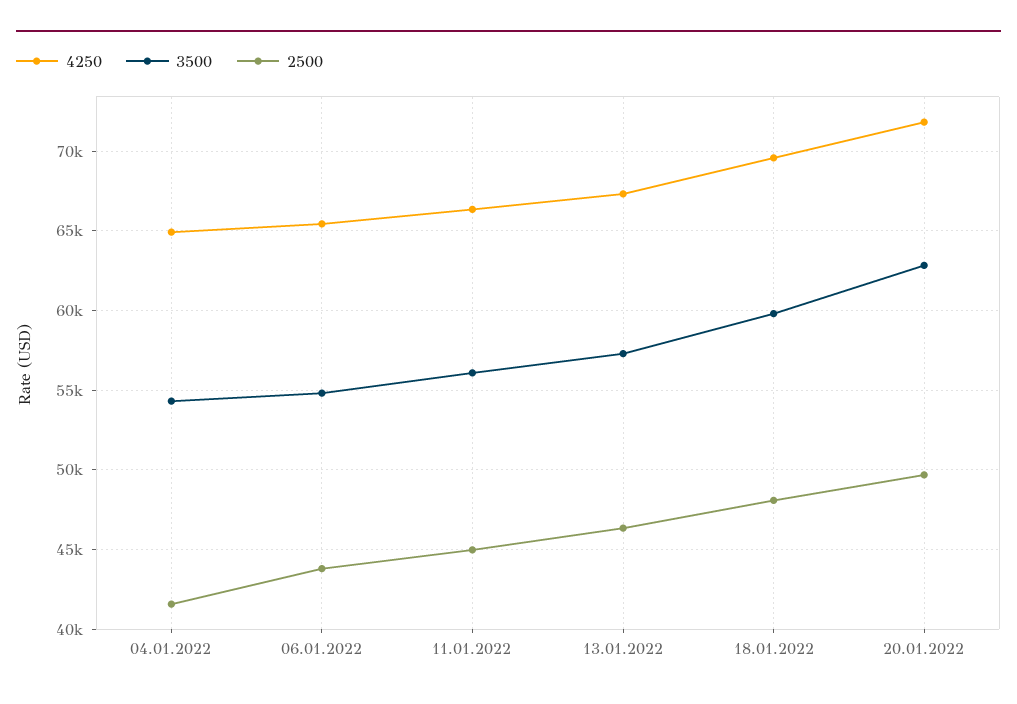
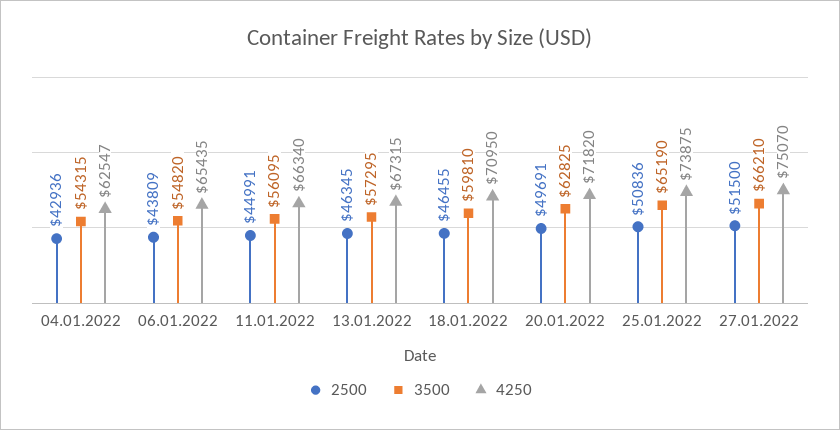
4250, 04.01.2022: 65000 -> 62547
2500, 04.01.2022: 41500 -> 42936
4250, 18.01.2022: 69500 -> 70950
2500, 18.01.2022: 48000 -> 46455
2500, 25.01.2022: none -> 50836
3500, 25.01.2022: none -> 65190
4250, 25.01.2022: none -> 73875
2500, 27.01.2022: none -> 51500
3500, 27.01.2022: none -> 66210
4250, 27.01.2022: none -> 75070

